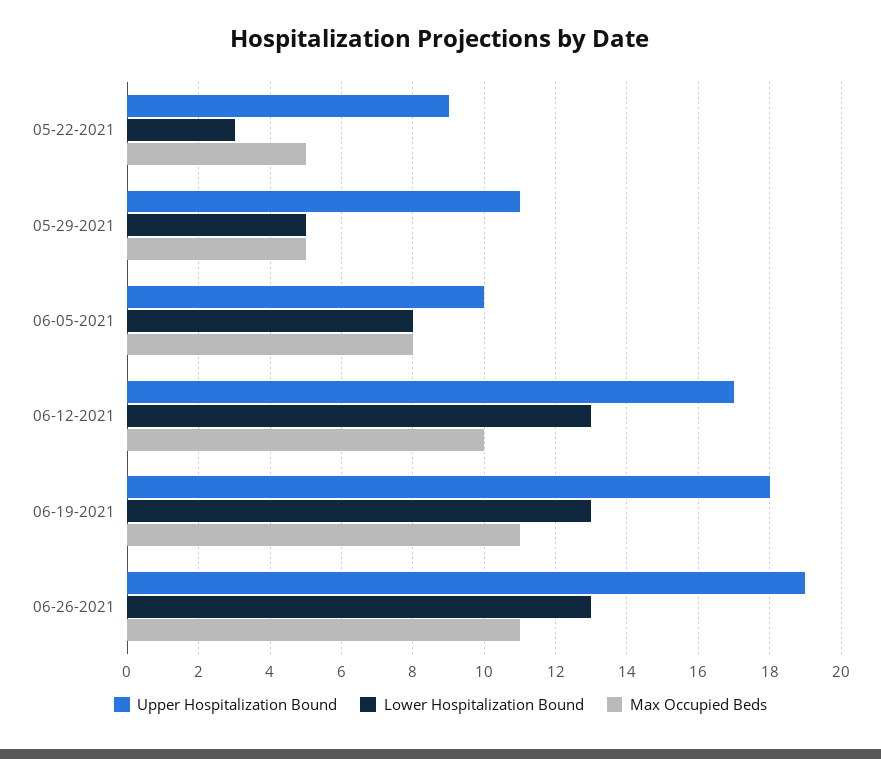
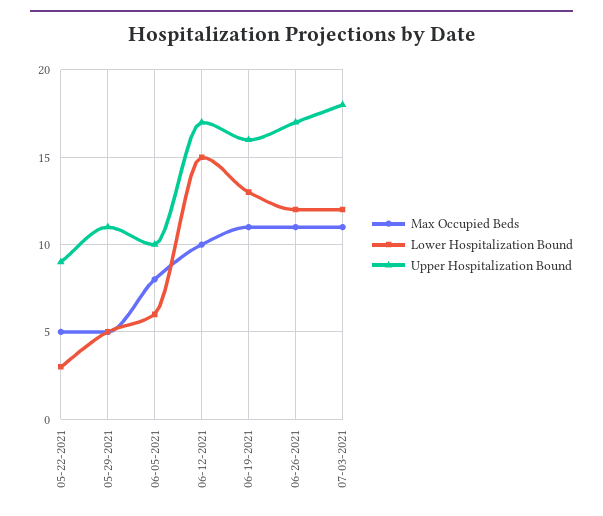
Lower Hospitalization Bound, 06-05-2021: 8 -> 6
Lower Hospitalization Bound, 06-12-2021: 13 -> 15
Upper Hospitalization Bound, 06-19-2021: 18 -> 16
Upper Hospitalization Bound, 06-26-2021: 19 -> 17
Lower Hospitalization Bound, 06-26-2021: 13 -> 12
Max Occupied Beds, 07-03-2021: none -> 11
Lower Hospitalization Bound, 07-03-2021: none -> 12
Upper Hospitalization Bound, 07-03-2021: none -> 18

